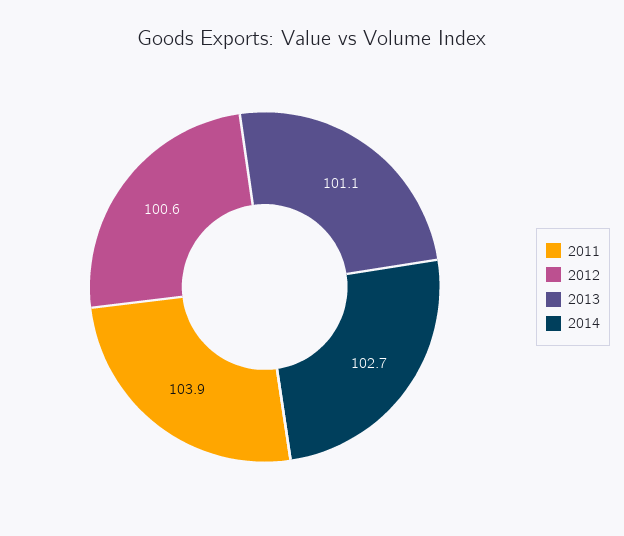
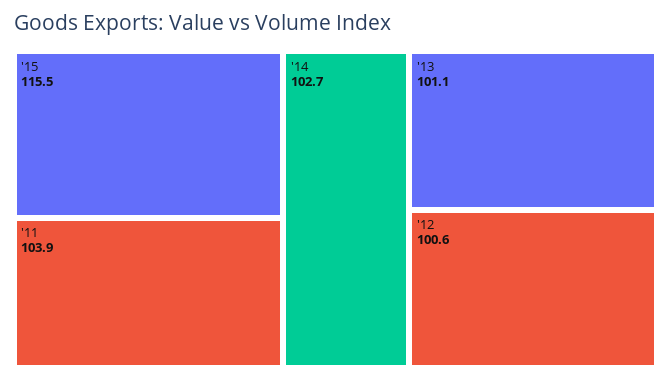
'15: none -> 115.5

